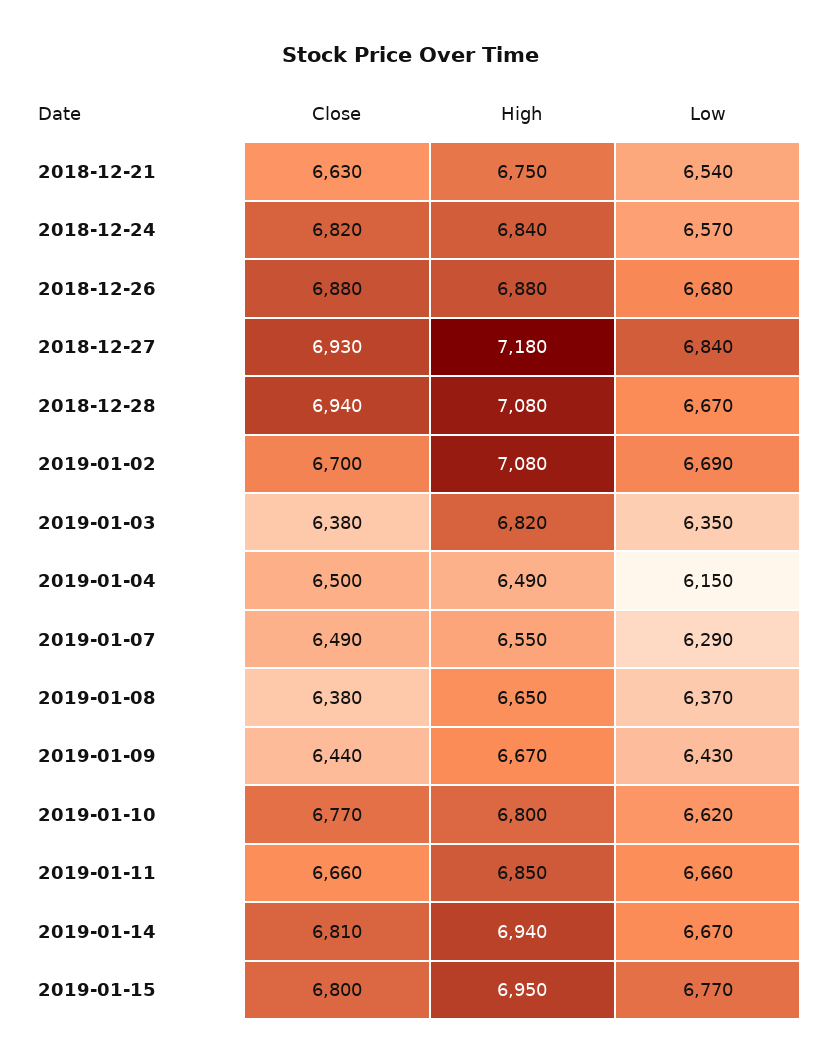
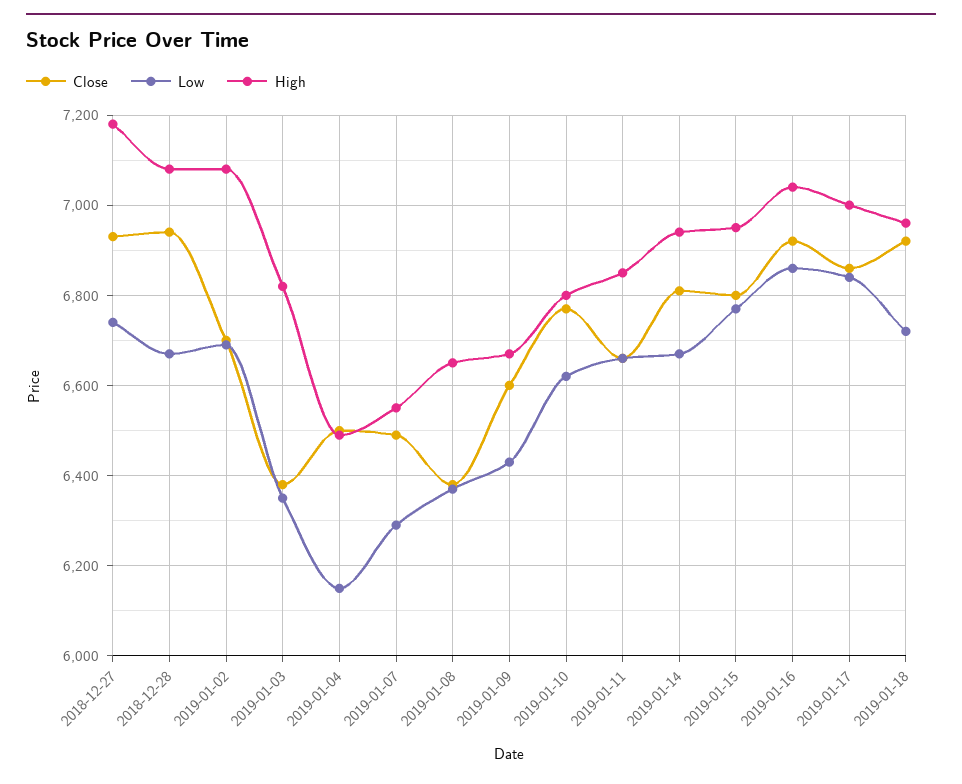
Close, 2018-12-21: 6630 -> none
High, 2018-12-21: 6750 -> none
Low, 2018-12-21: 6540 -> none
Close, 2018-12-24: 6820 -> none
High, 2018-12-24: 6840 -> none
Low, 2018-12-24: 6570 -> none
Close, 2018-12-26: 6880 -> none
High, 2018-12-26: 6880 -> none
Low, 2018-12-26: 6680 -> none
Low, 2018-12-27: 6840 -> 6740
Close, 2019-01-09: 6440 -> 6600
Close, 2019-01-16: none -> 6920
Low, 2019-01-16: none -> 6860
High, 2019-01-16: none -> 7040
Close, 2019-01-17: none -> 6860
Low, 2019-01-17: none -> 6840
High, 2019-01-17: none -> 7000
Close, 2019-01-18: none -> 6920
Low, 2019-01-18: none -> 6720
High, 2019-01-18: none -> 6960

